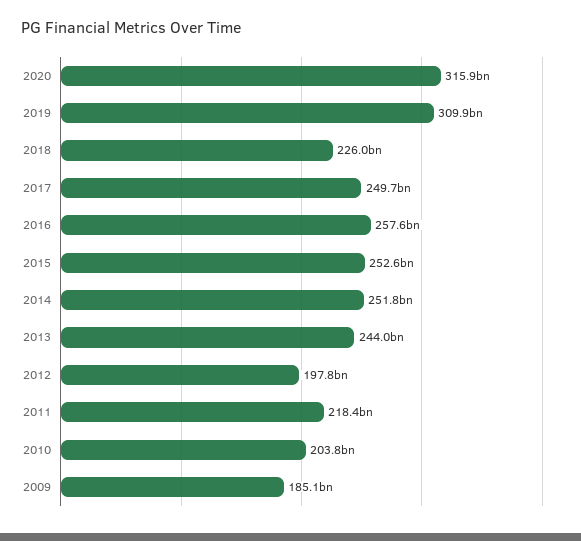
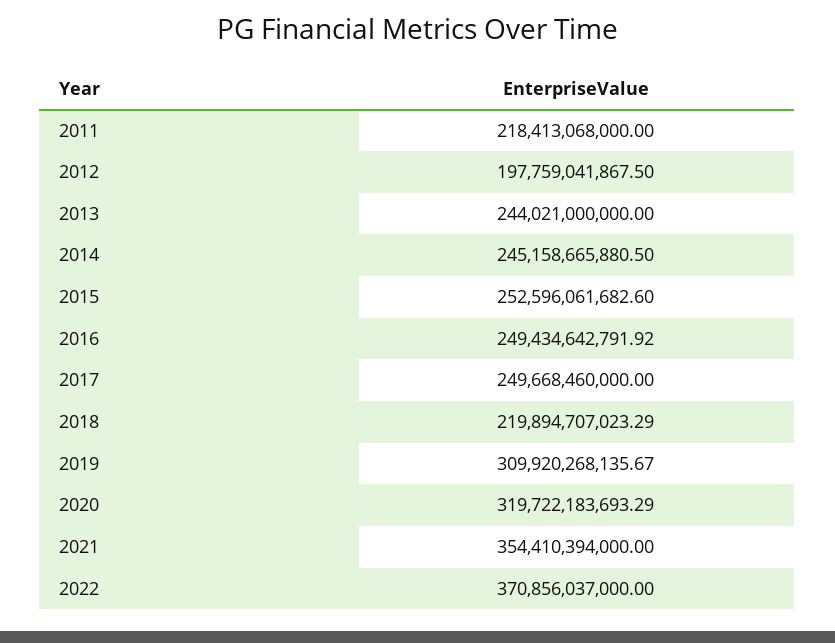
2020: 315900000000 -> 319722183693.29
2018: 226000000000 -> 219894707023.29
2016: 257600000000 -> 249434642791.92
2014: 251800000000 -> 245158665880.5
2010: 203800000000 -> none
2009: 185100000000 -> none
2021: none -> 354410394000
2022: none -> 370856037000

